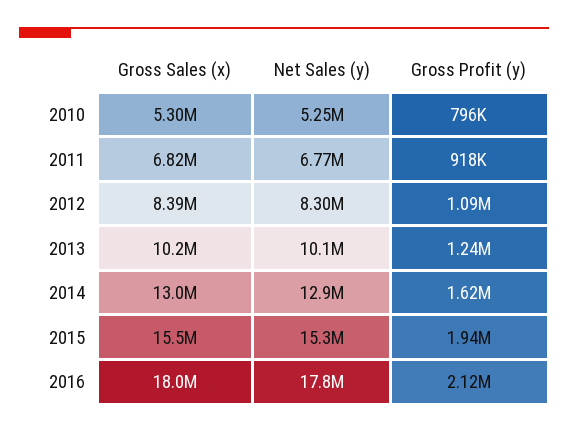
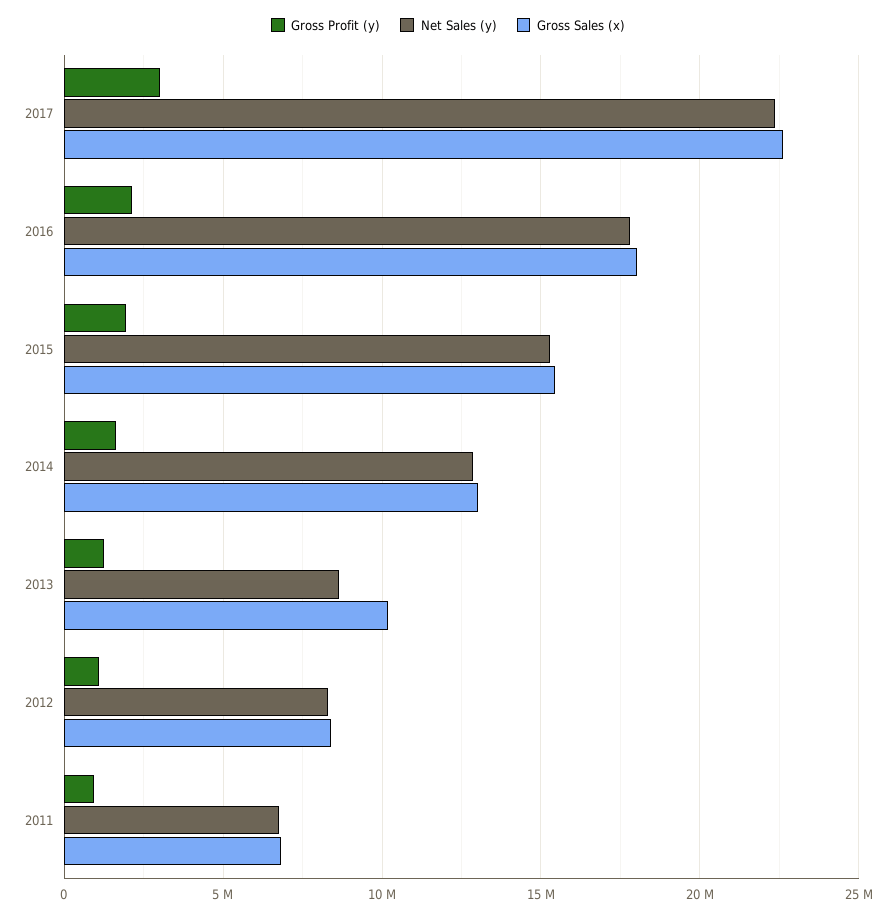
Gross Sales (x), 2010: 5300000 -> none
Net Sales (y), 2010: 5250000 -> none
Gross Profit (y), 2010: 796000 -> none
Net Sales (y), 2013: 10100000 -> 8500000
Gross Profit (y), 2017: none -> 3000000
Net Sales (y), 2017: none -> 22500000
Gross Sales (x), 2017: none -> 22500000

